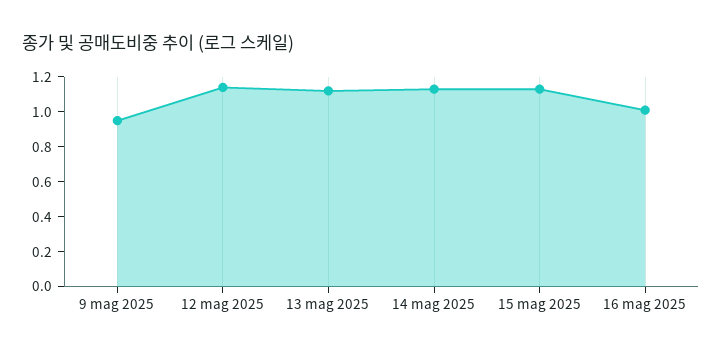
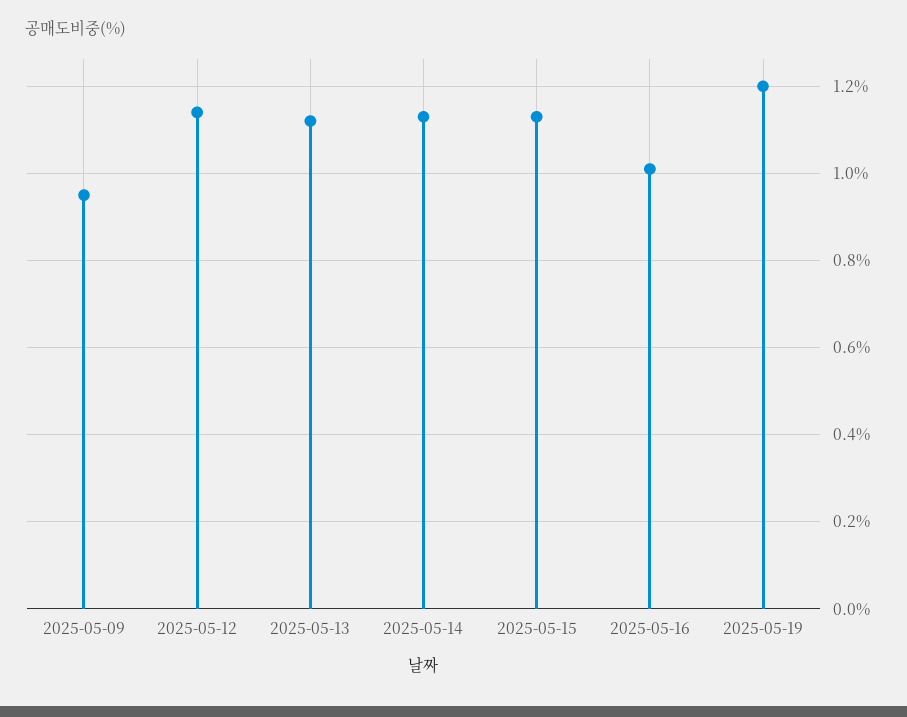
2025-05-19: none -> 1.2

